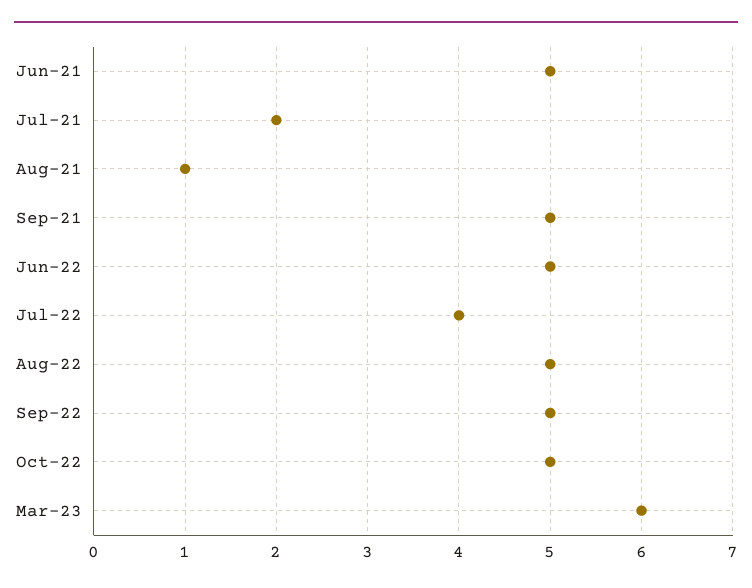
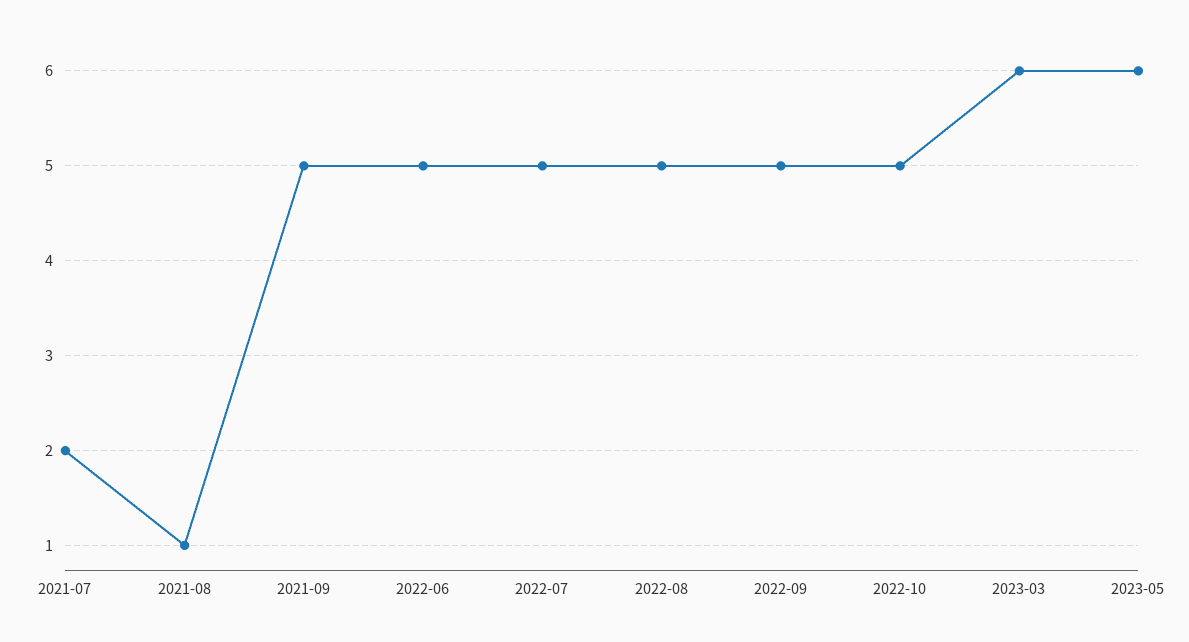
Jun-21: 5 -> none
Jul-22: 4 -> 5
2023-05: none -> 6

